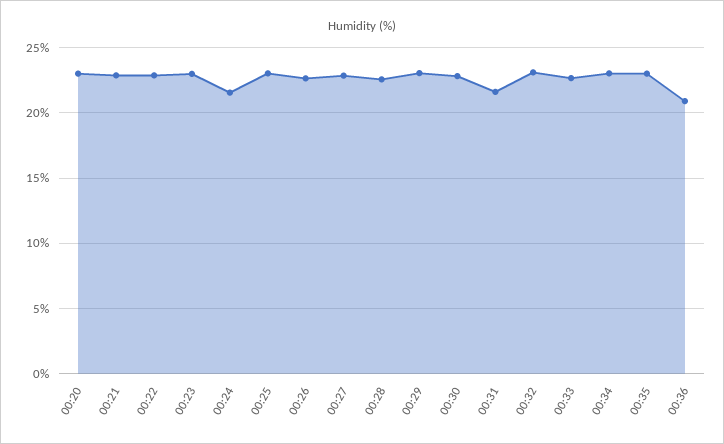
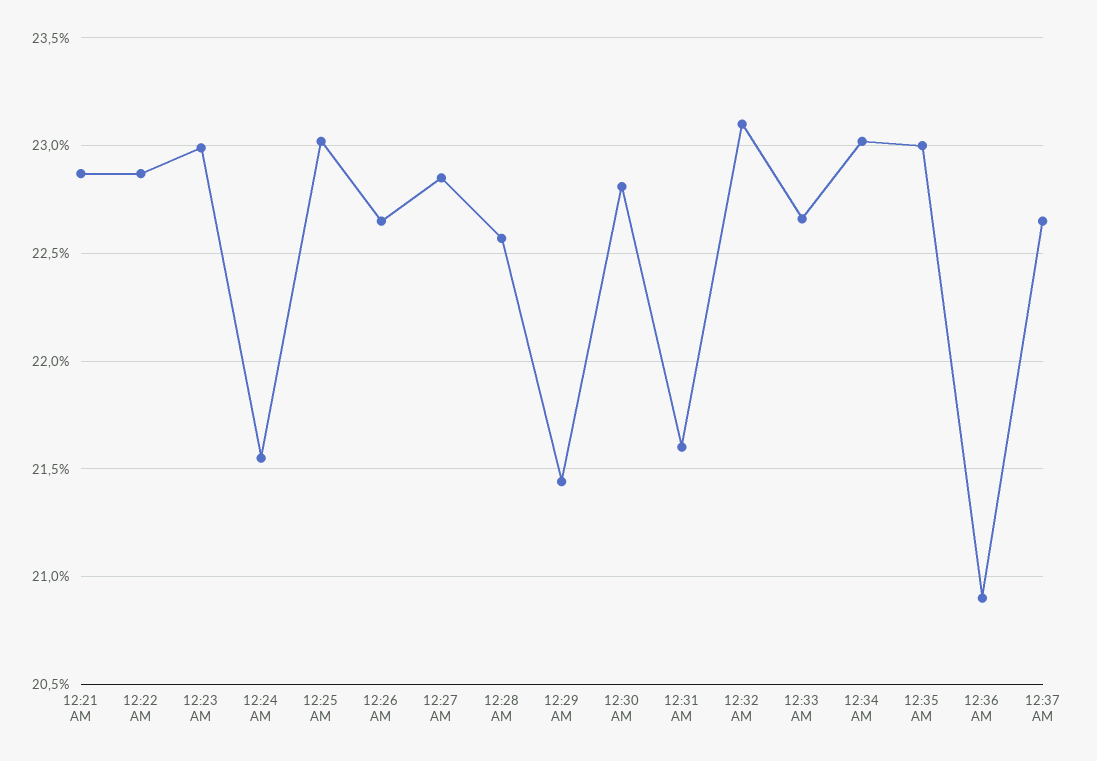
00:20: 23 -> none
00:29: 23 -> 21.45
12:37 AM: none -> 22.65

